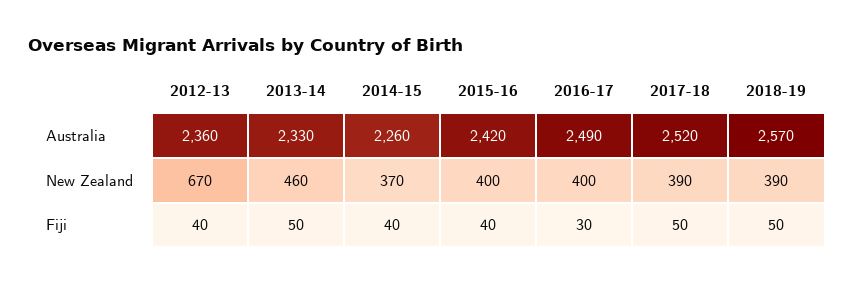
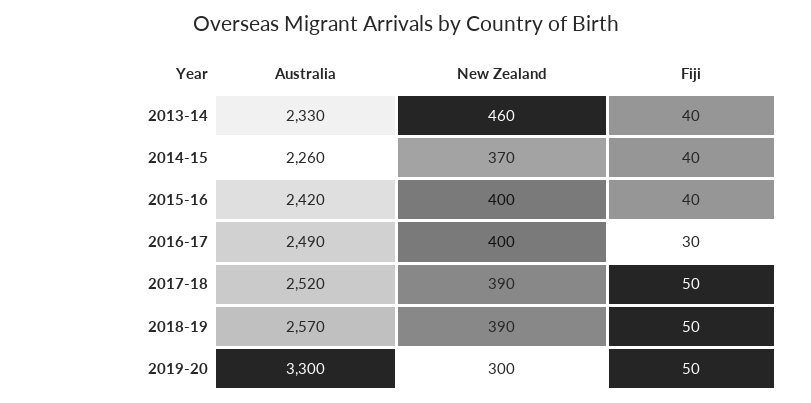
2012-13, Australia: 2360 -> none
2012-13, New Zealand: 670 -> none
2012-13, Fiji: 40 -> none
2013-14, Fiji: 50 -> 40
2019-20, Australia: none -> 3300
2019-20, New Zealand: none -> 300
2019-20, Fiji: none -> 50

